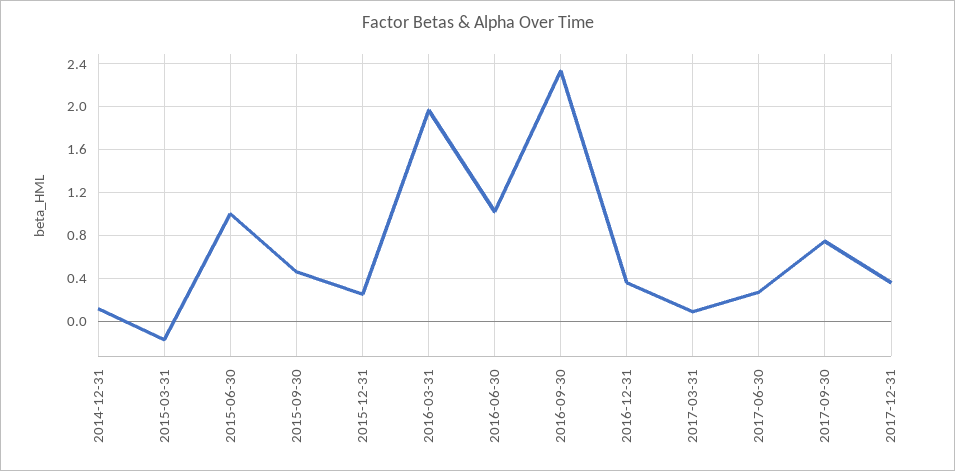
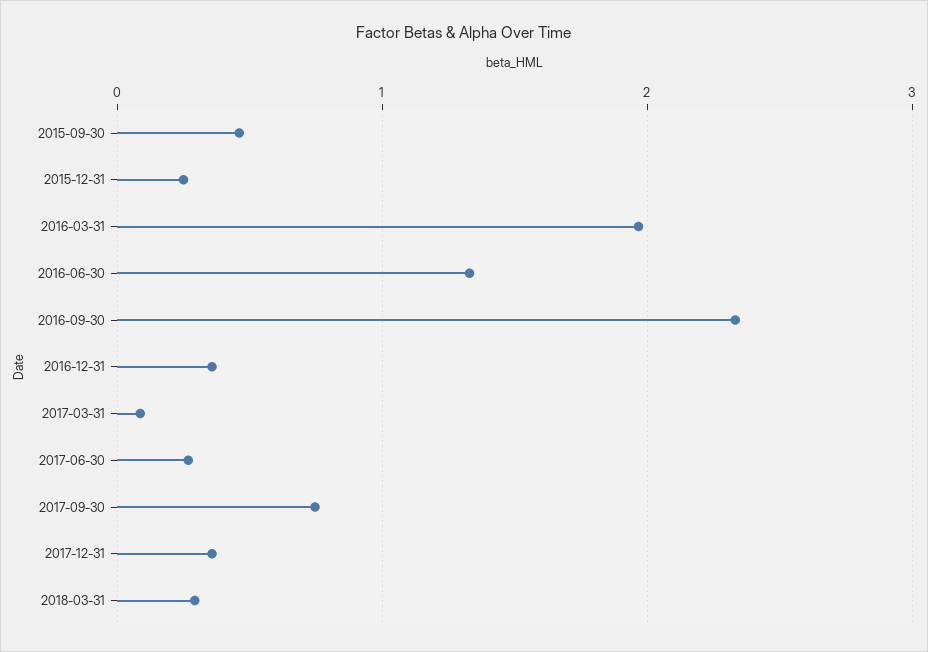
2014-12-31: 0.1 -> none
2015-03-31: -0.2 -> none
2015-06-30: 1 -> none
2016-06-30: 1 -> 1.3
2018-03-31: none -> 0.3

